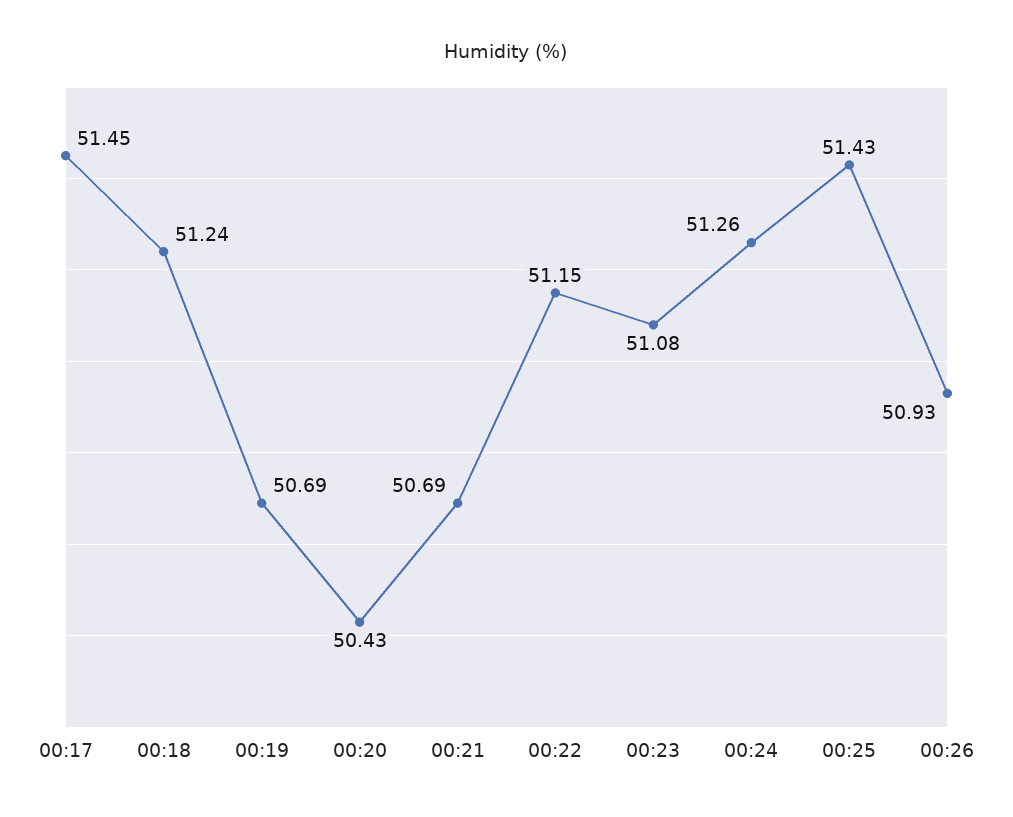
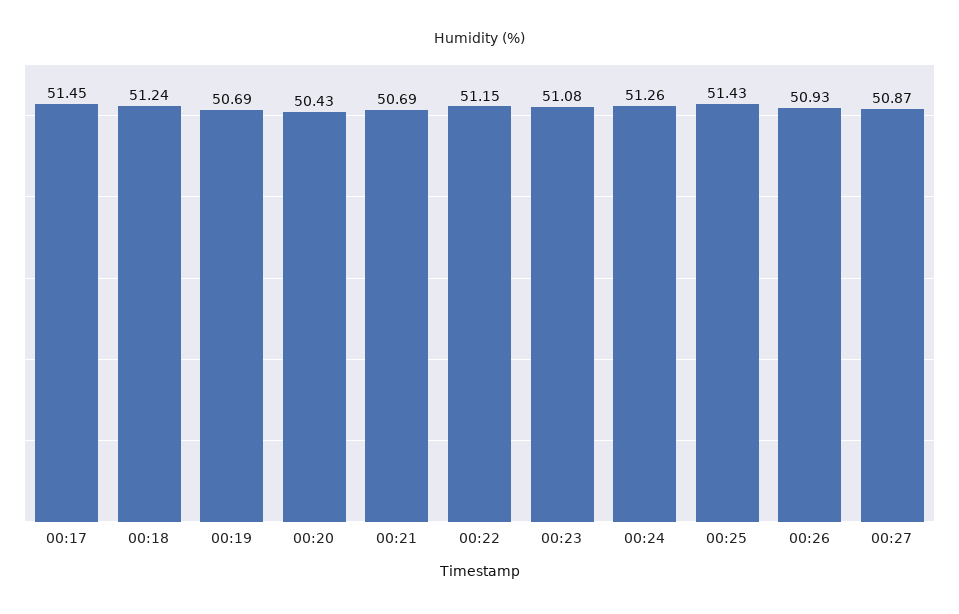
00:27: none -> 50.87

